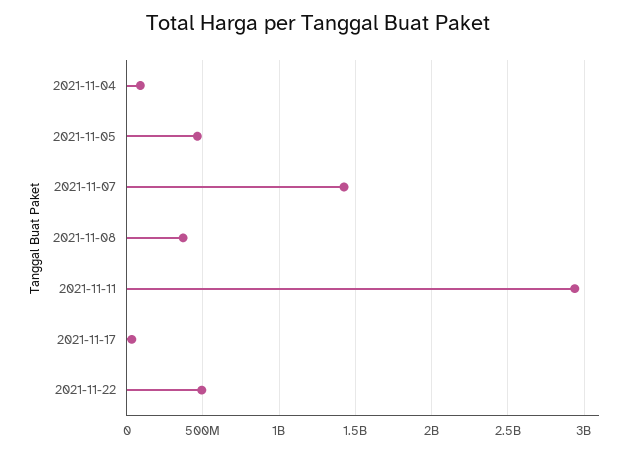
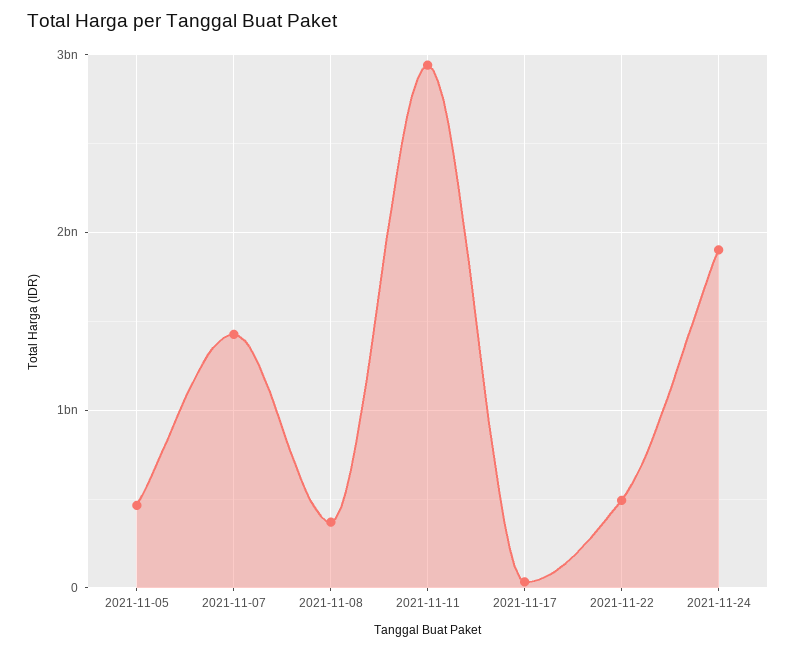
2021-11-04: 100000000 -> none
2021-11-24: none -> 1900000000

